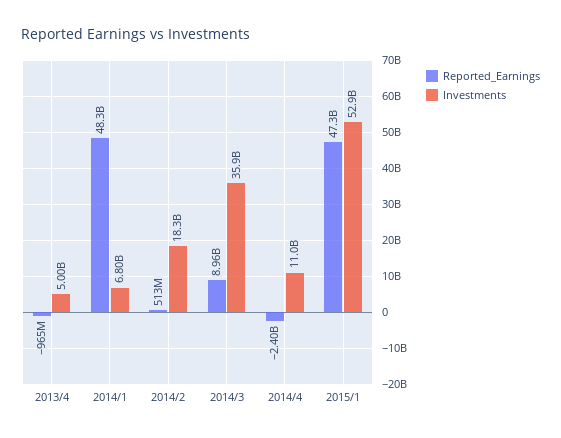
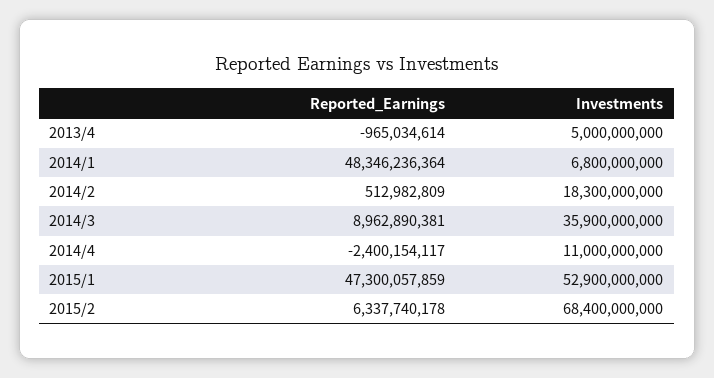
Reported_Earnings, 2015/2: none -> 6337740178
Investments, 2015/2: none -> 68400000000

